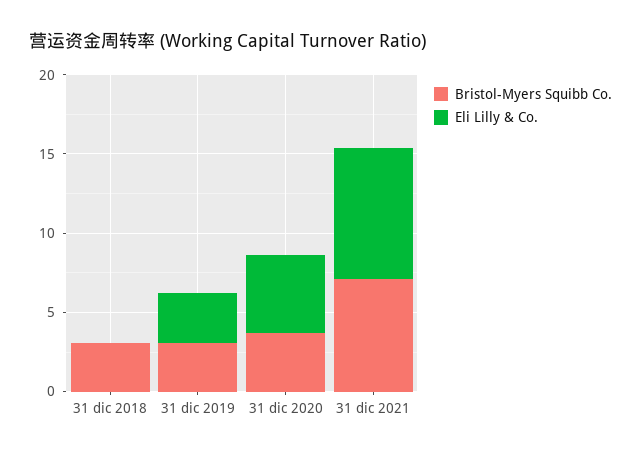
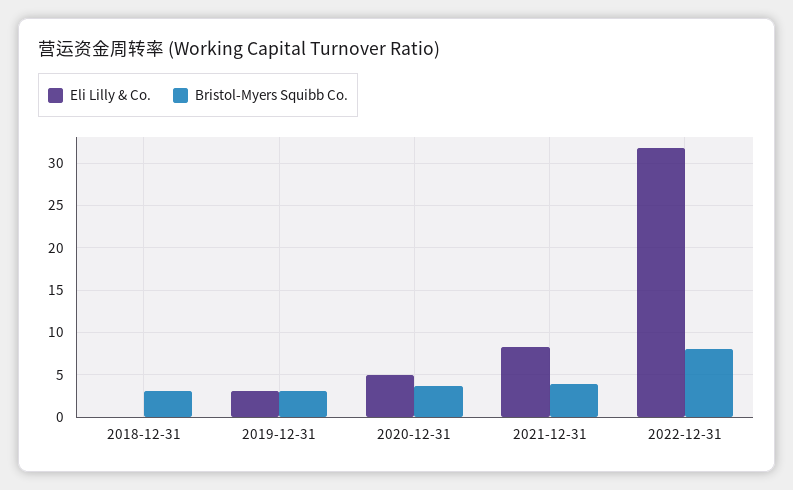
Bristol-Myers Squibb Co., 31 dic 2021: 7 -> 4
Eli Lilly & Co., 2022-12-31: none -> 32
Bristol-Myers Squibb Co., 2022-12-31: none -> 8

